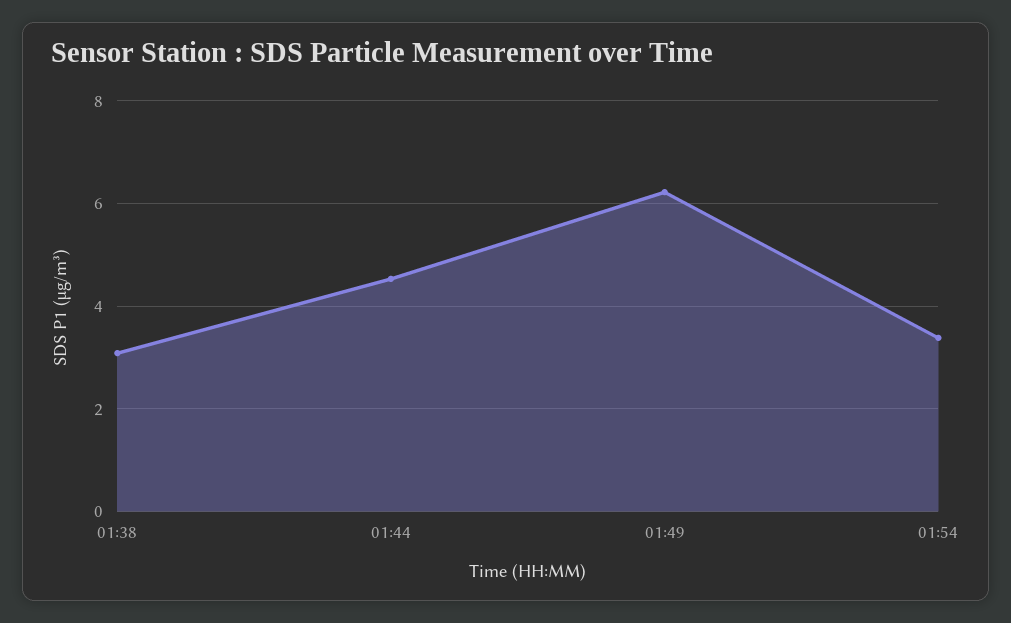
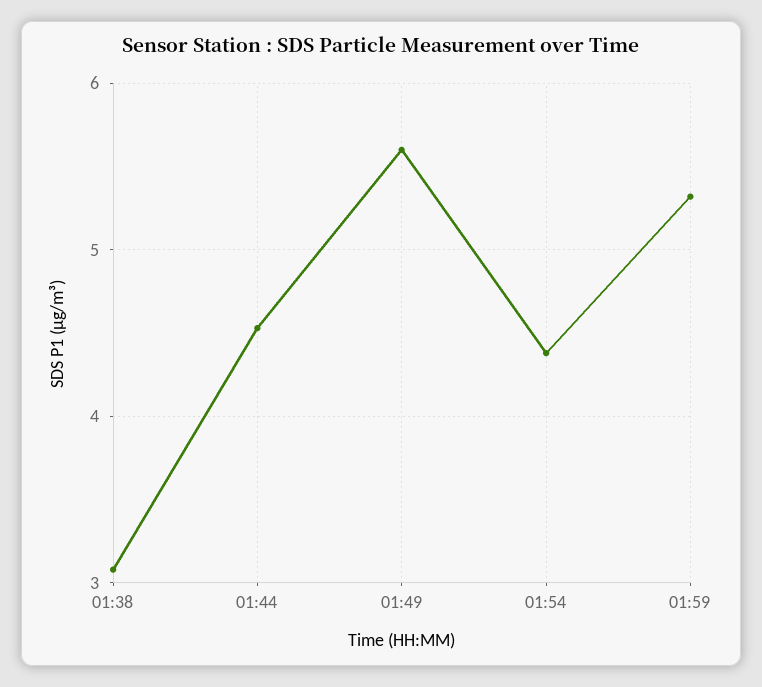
01:49: 6.2 -> 5.6
01:54: 3.4 -> 4.4
01:59: none -> 5.3

